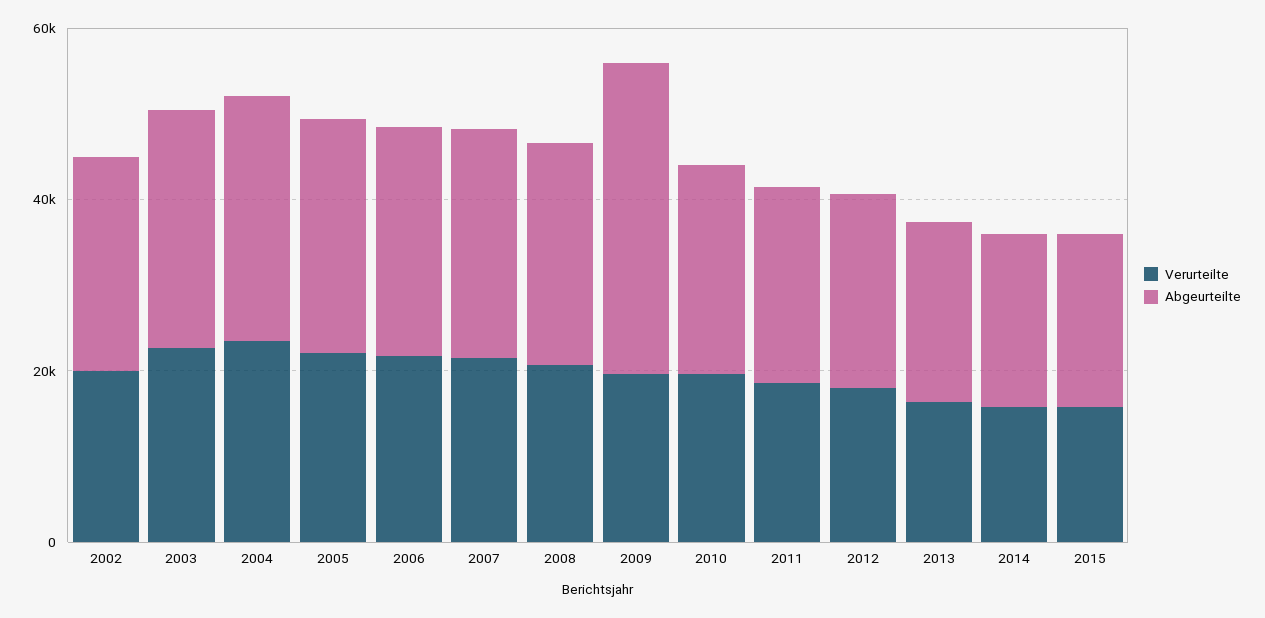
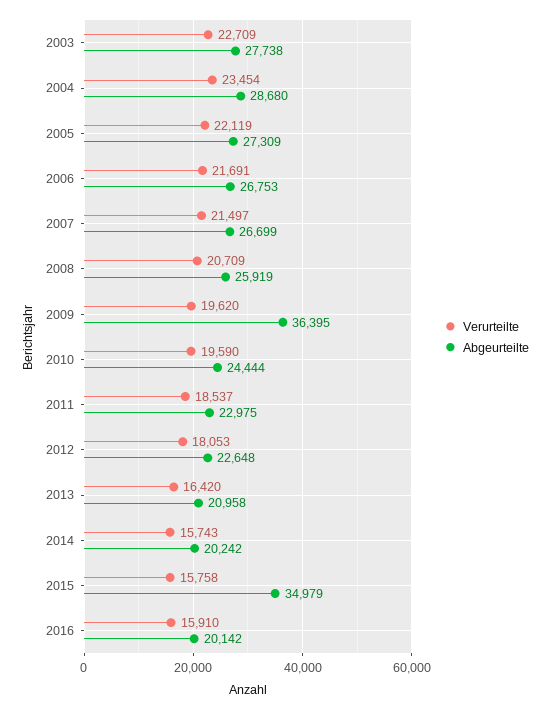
Verurteilte, 2002: 20000 -> none
Abgeurteilte, 2002: 25000 -> none
Abgeurteilte, 2015: 20000 -> 34979
Verurteilte, 2016: none -> 15910
Abgeurteilte, 2016: none -> 20142

